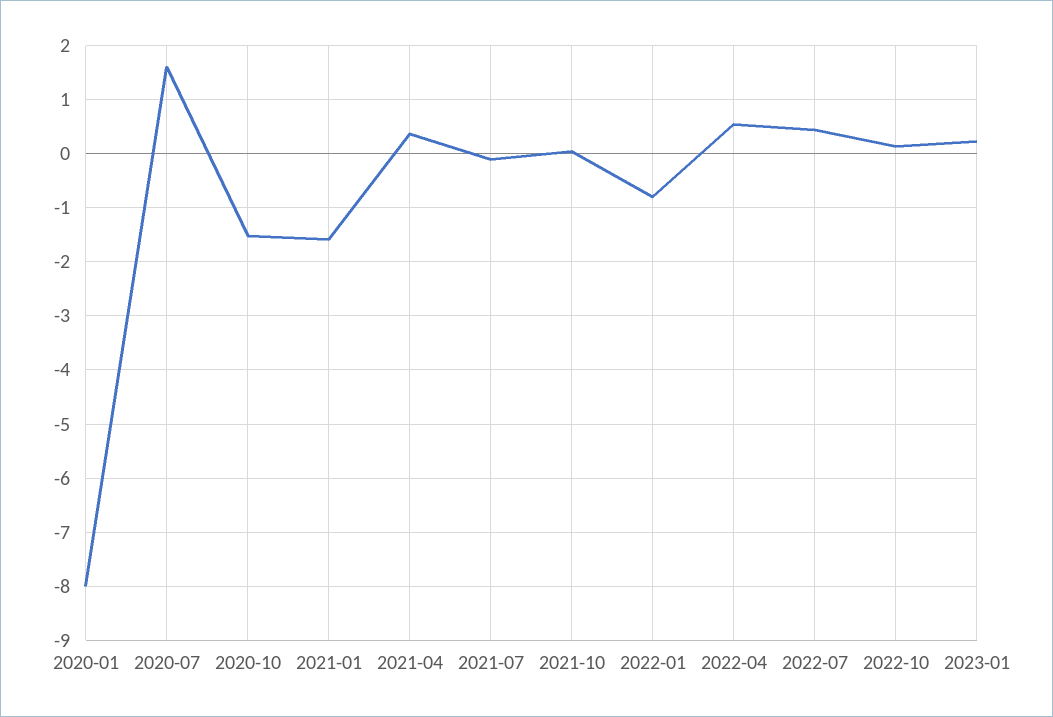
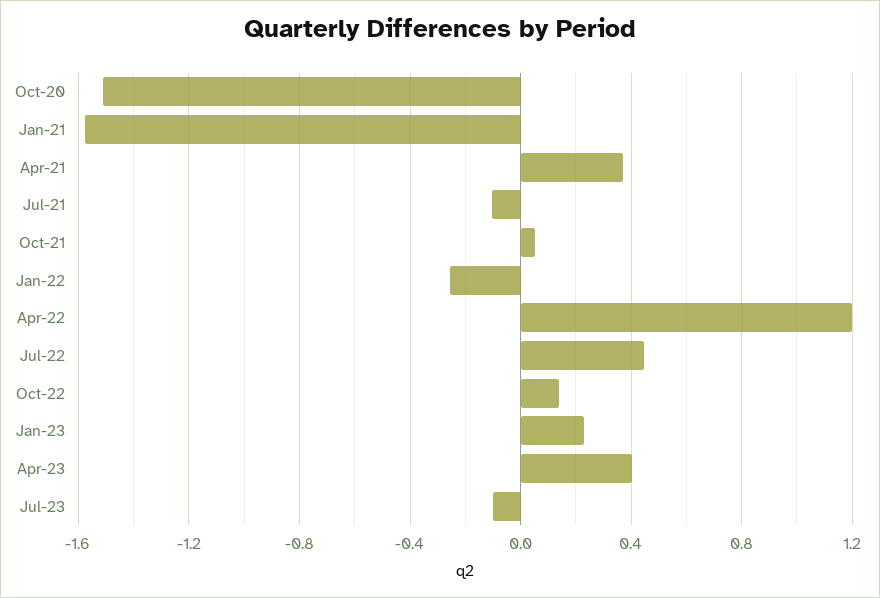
2020-01: -8 -> none
2020-07: 1.6 -> none
2022-01: -0.8 -> -0.25
2022-04: 0.6 -> 1.2
Apr-23: none -> 0.4
Jul-23: none -> -0.1

